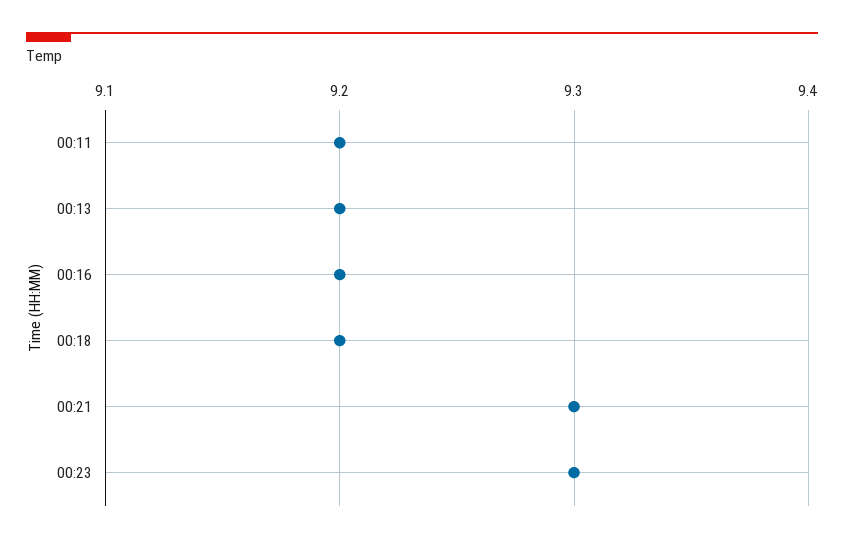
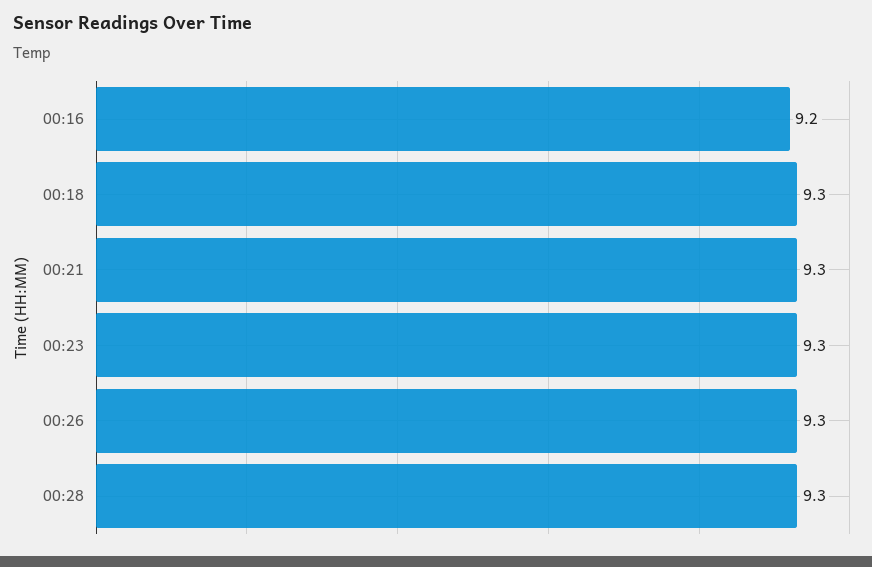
00:11: 9.2 -> none
00:13: 9.2 -> none
00:18: 9.2 -> 9.3
00:26: none -> 9.3
00:28: none -> 9.3

